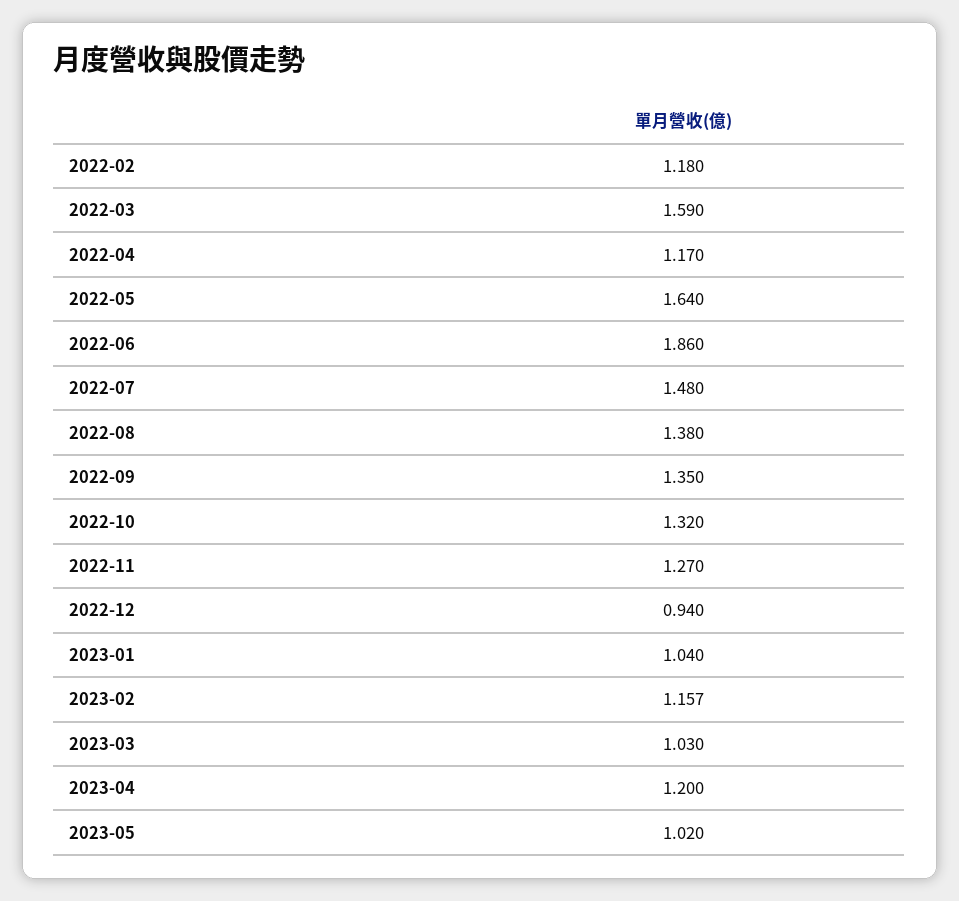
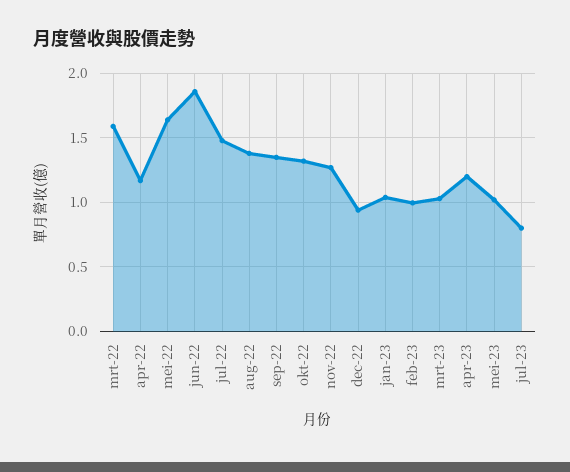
2022-02: 1.18 -> none
2023-02: 1.157 -> 1
jul-23: none -> 0.8

